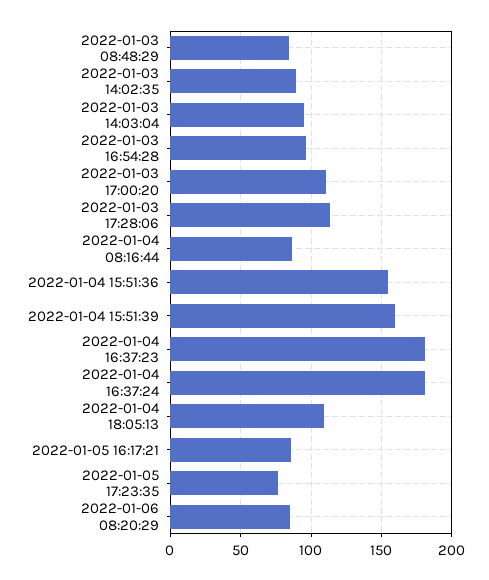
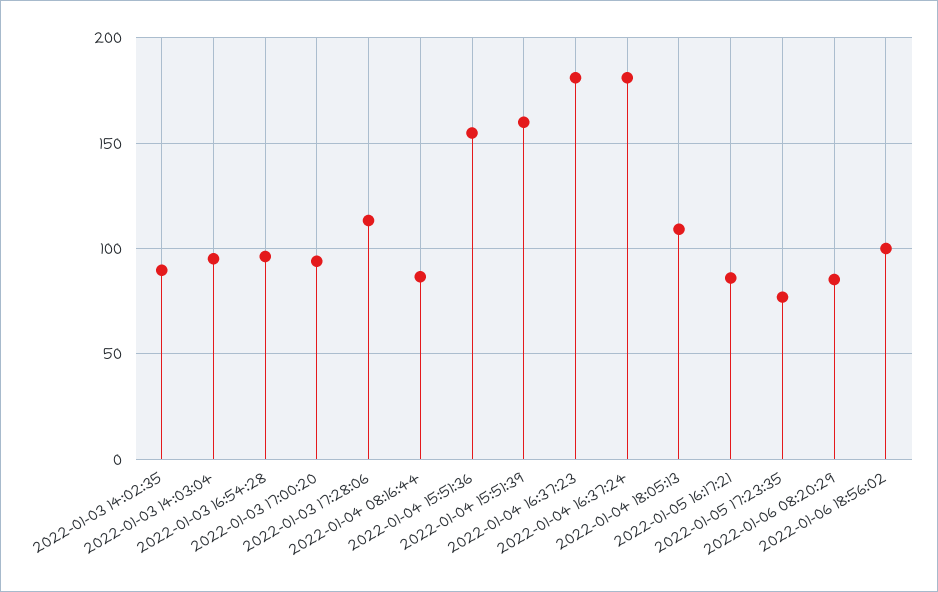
2022-01-03 08:48:29: 85 -> none
2022-01-03 17:00:20: 110 -> 95
2022-01-06 18:56:02: none -> 100

